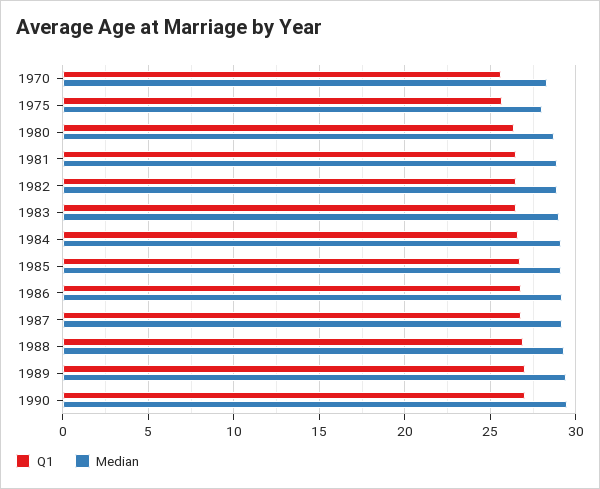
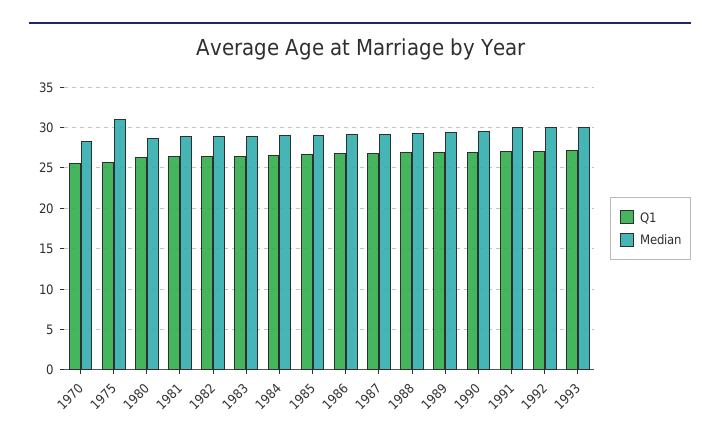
Median, 1975: 28 -> 31
Q1, 1991: none -> 27
Median, 1991: none -> 30
Q1, 1992: none -> 27
Median, 1992: none -> 30
Q1, 1993: none -> 27
Median, 1993: none -> 30

